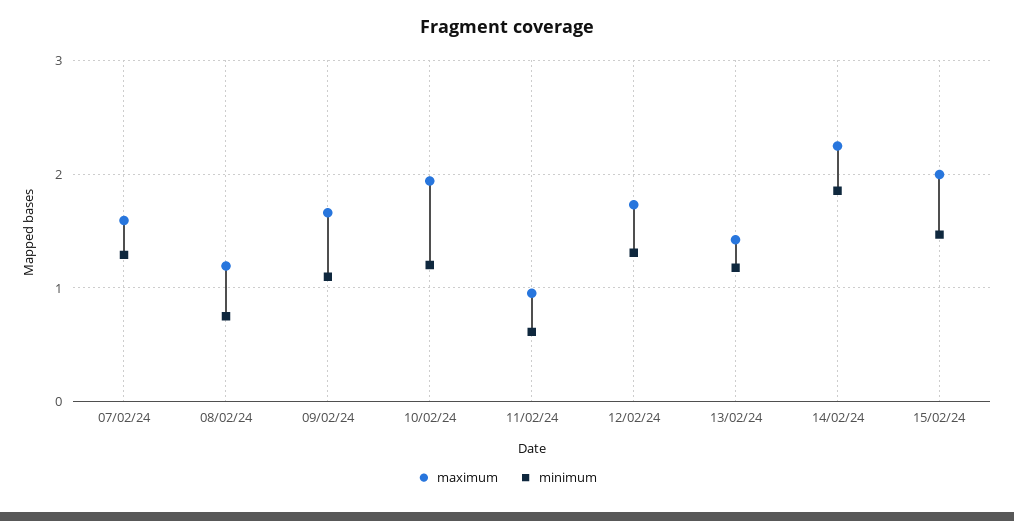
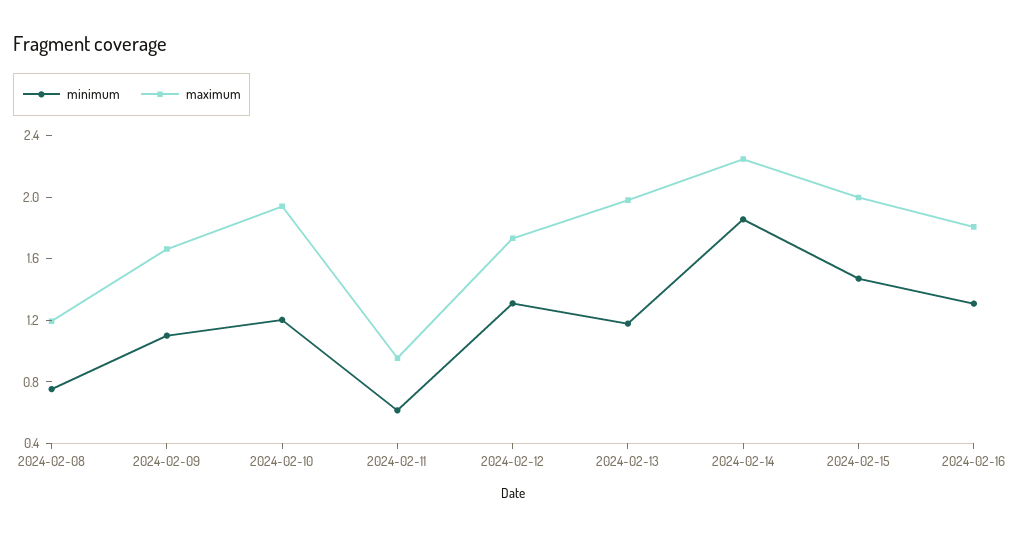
maximum, 07/02/24: 1.6 -> none
minimum, 07/02/24: 1.3 -> none
maximum, 13/02/24: 1.4 -> 2
minimum, 2024-02-16: none -> 1.3
maximum, 2024-02-16: none -> 1.8

